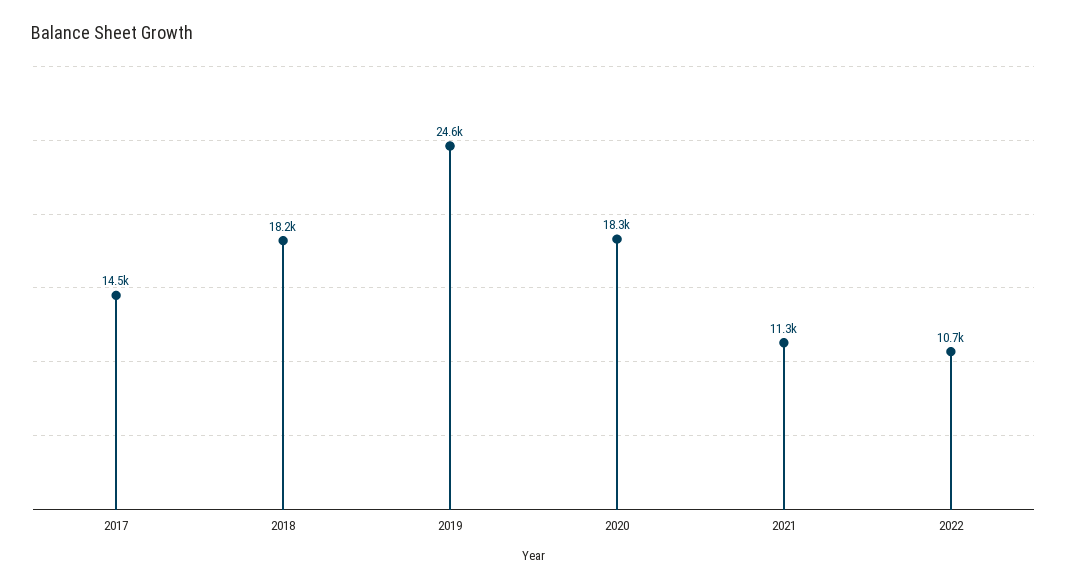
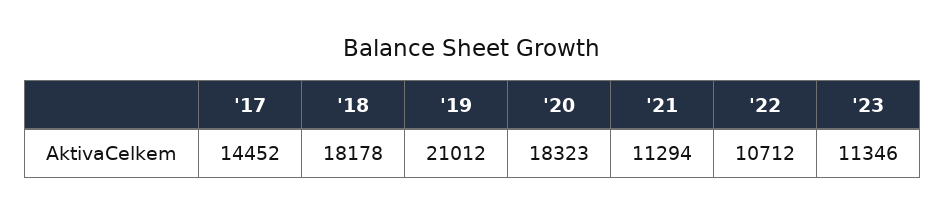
2019: 24600 -> 21012
'23: none -> 11346

